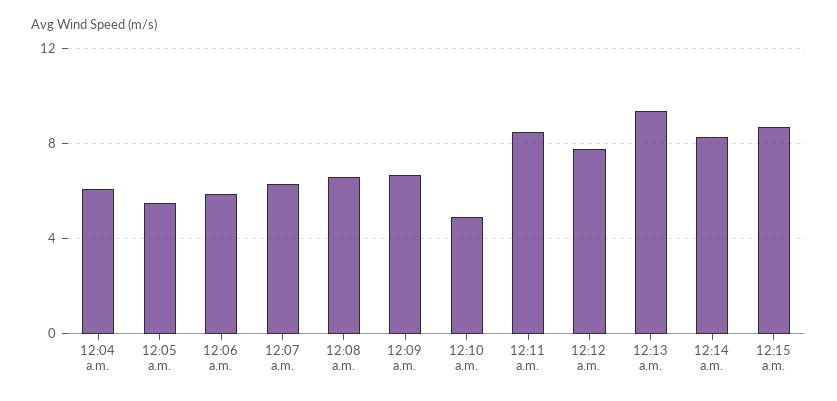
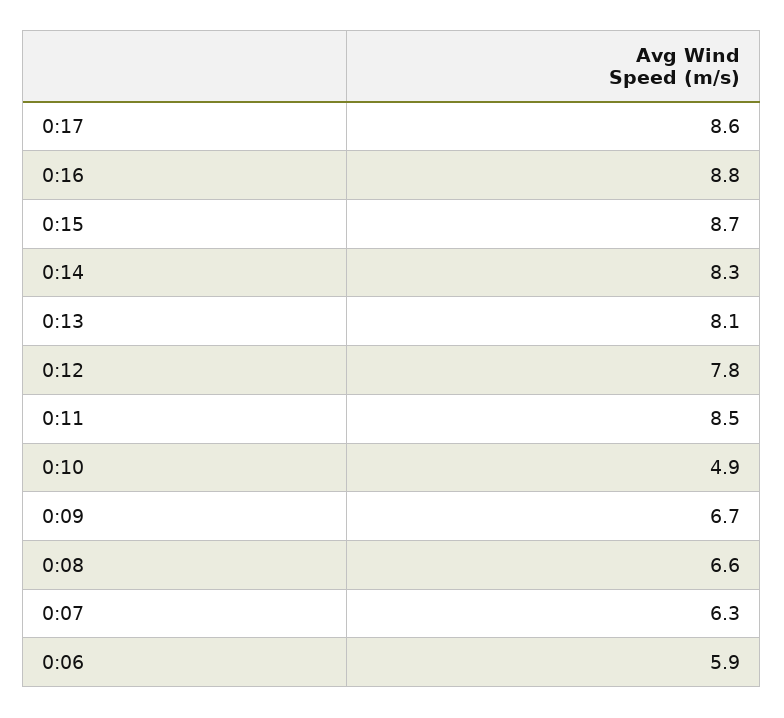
12:04 a.m.: 6 -> none
12:05 a.m.: 5.5 -> none
12:13 a.m.: 9.5 -> 8.1
0:17: none -> 8.6
0:16: none -> 8.8

